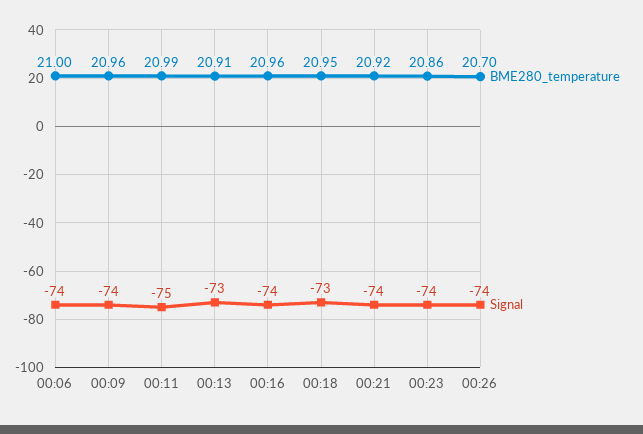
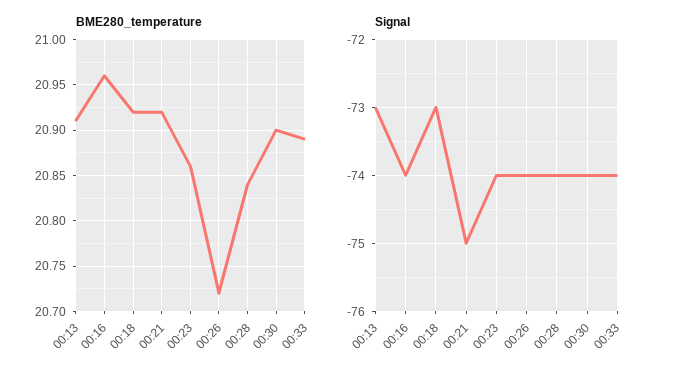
BME280_temperature, 00:06: 21 -> none
Signal, 00:06: -74 -> none
BME280_temperature, 00:09: 20.96 -> none
Signal, 00:09: -74 -> none
BME280_temperature, 00:11: 20.99 -> none
Signal, 00:11: -75 -> none
BME280_temperature, 00:18: 20.95 -> 20.92
Signal, 00:21: -74 -> -75
BME280_temperature, 00:26: 20.7 -> 20.72
BME280_temperature, 00:28: none -> 20.84
BME280_temperature, 00:30: none -> 20.9
BME280_temperature, 00:33: none -> 20.89
Signal, 00:28: none -> -74
Signal, 00:30: none -> -74
Signal, 00:33: none -> -74

